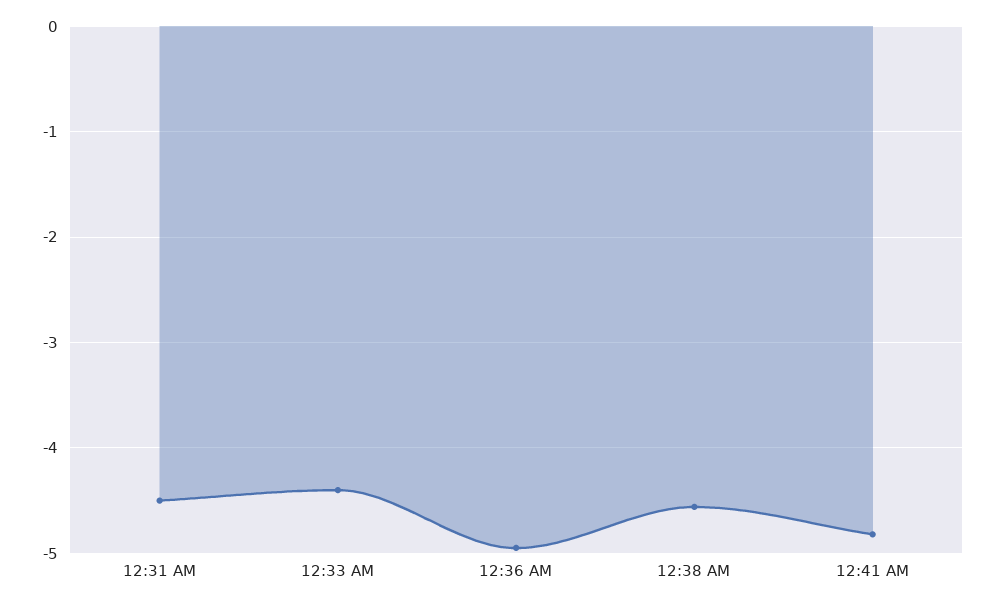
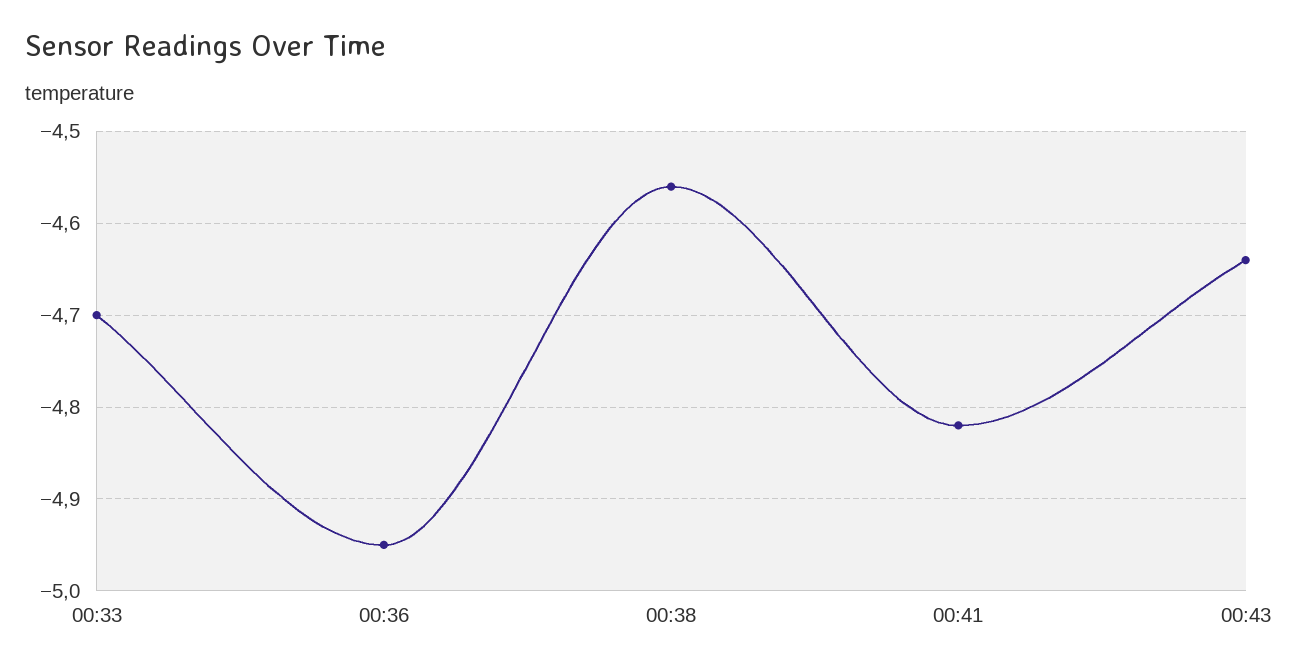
12:31 AM: -4.5 -> none
12:33 AM: -4.4 -> -4.7
00:43: none -> -4.64

